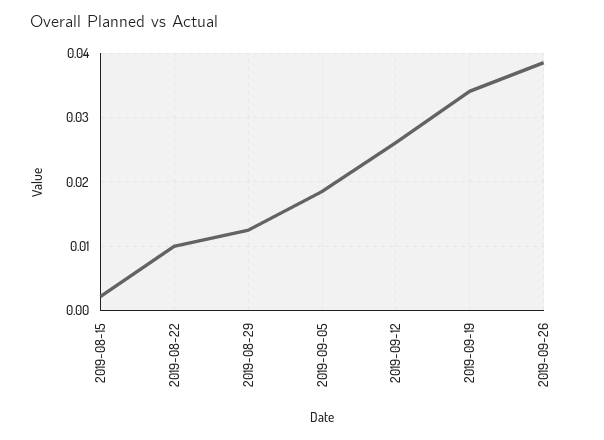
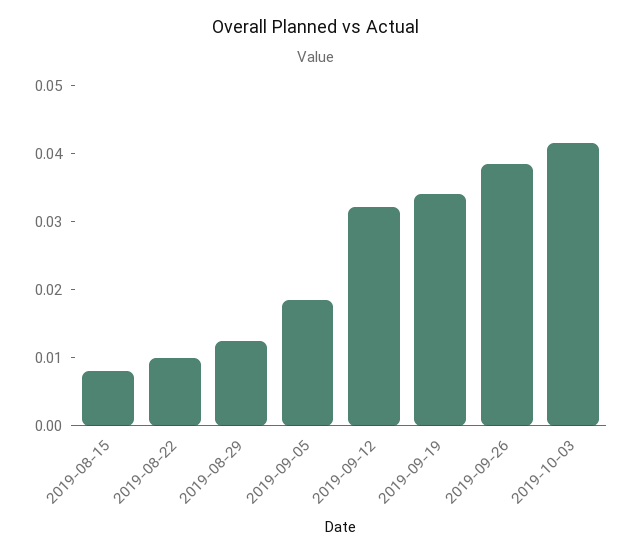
2019-08-15: 0.002 -> 0.008
2019-09-12: 0.026 -> 0.032
2019-10-03: none -> 0.042

